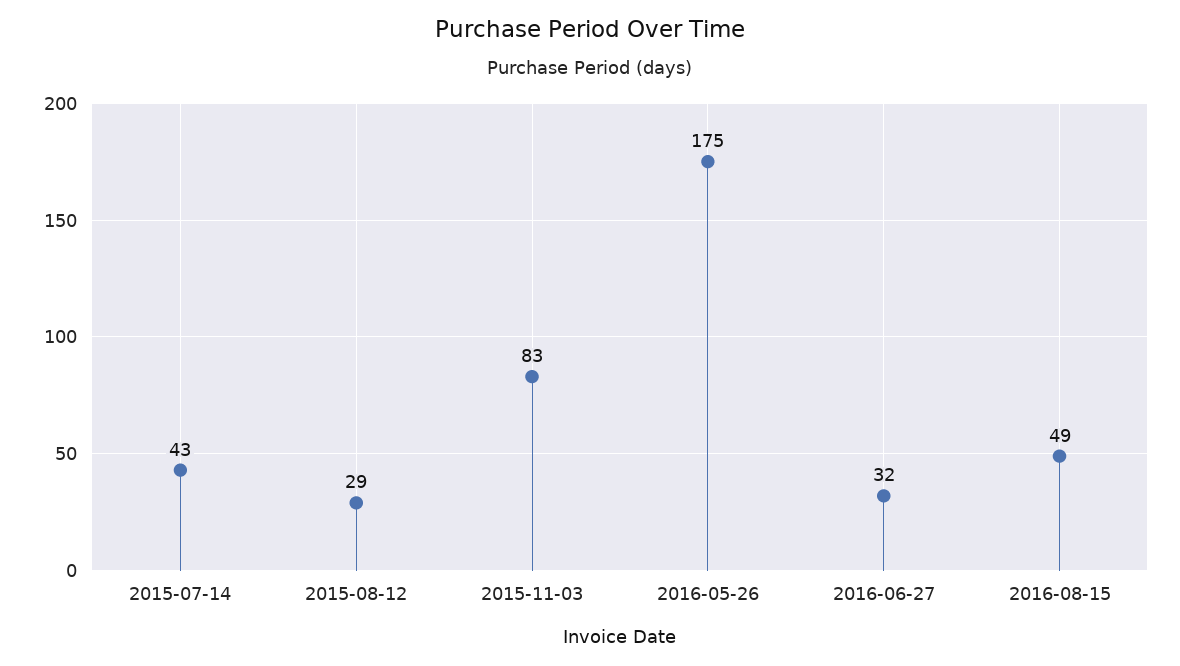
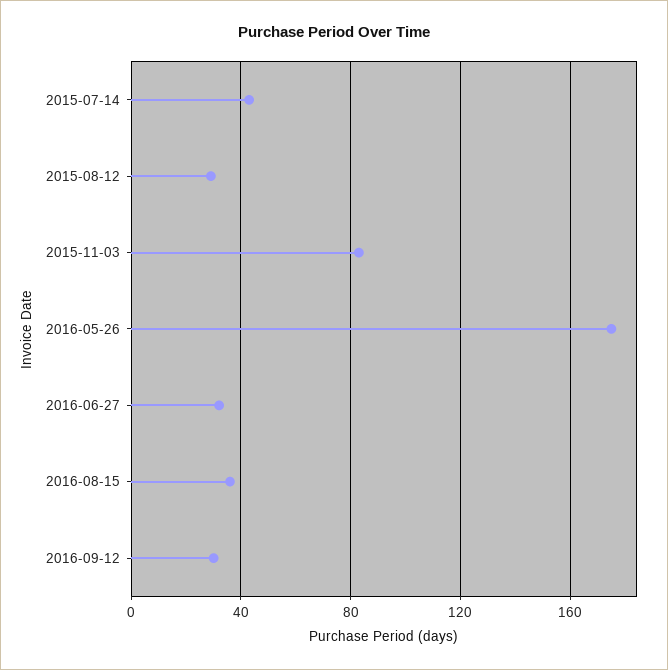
2016-08-15: 49 -> 35
2016-09-12: none -> 30

